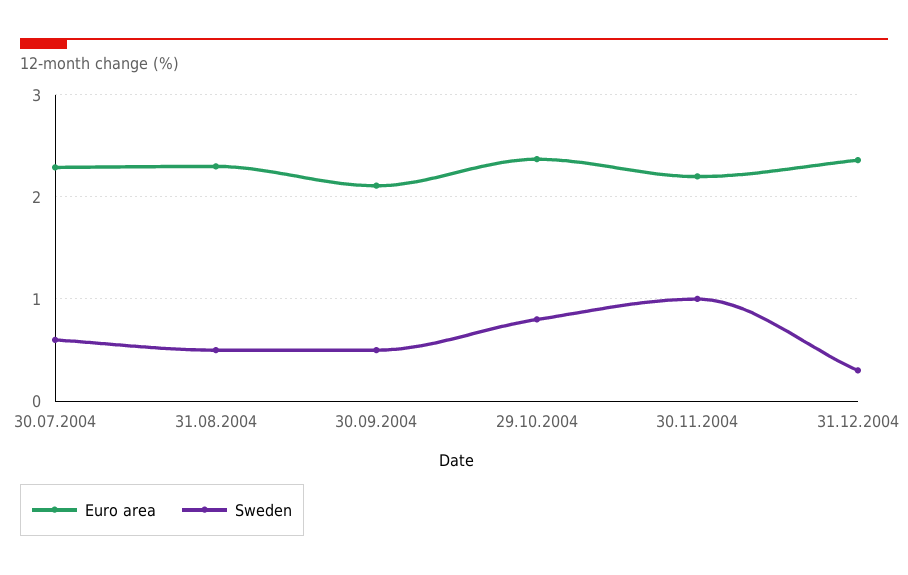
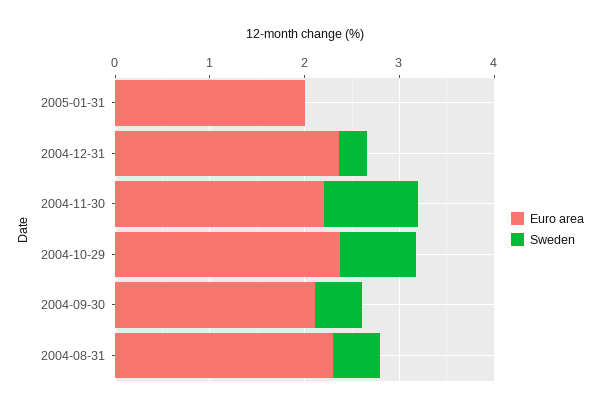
Euro area, 30.07.2004: 2.3 -> none
Sweden, 30.07.2004: 0.6 -> none
Euro area, 2005-01-31: none -> 2
Sweden, 2005-01-31: none -> 0

